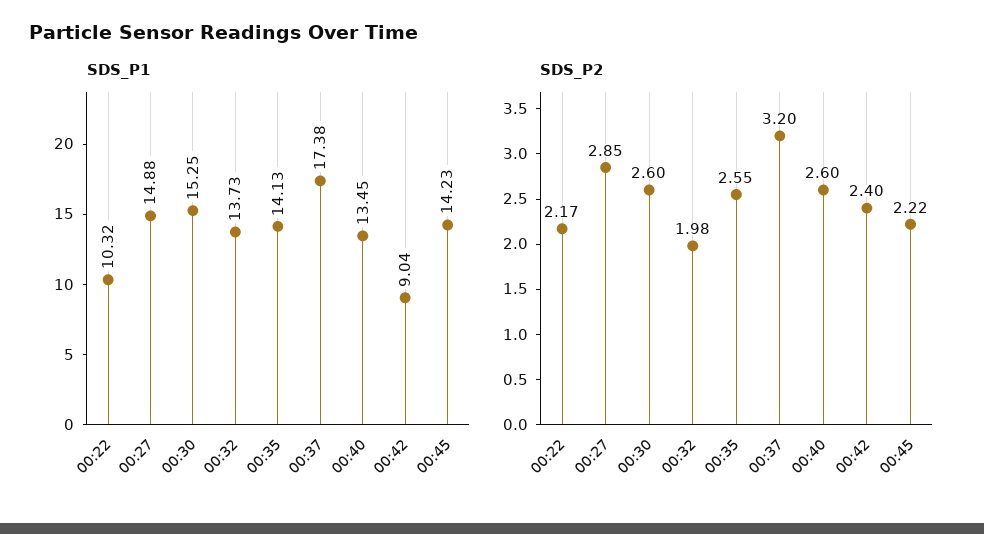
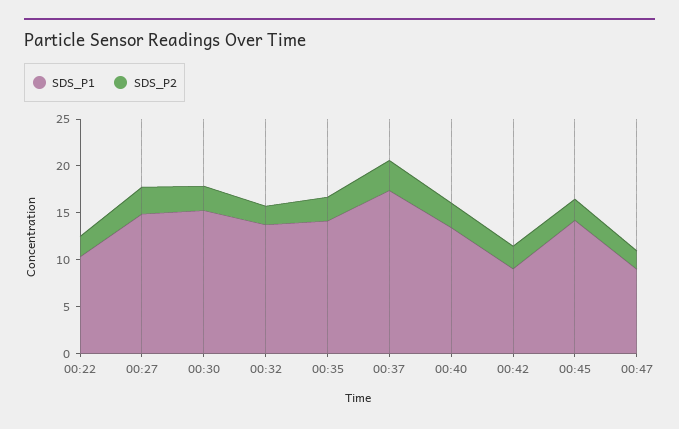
SDS_P1, 00:47: none -> 9
SDS_P2, 00:47: none -> 2

